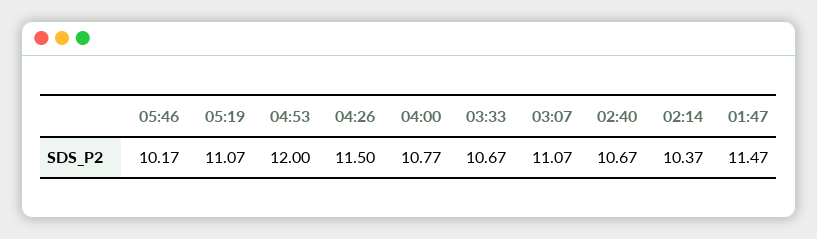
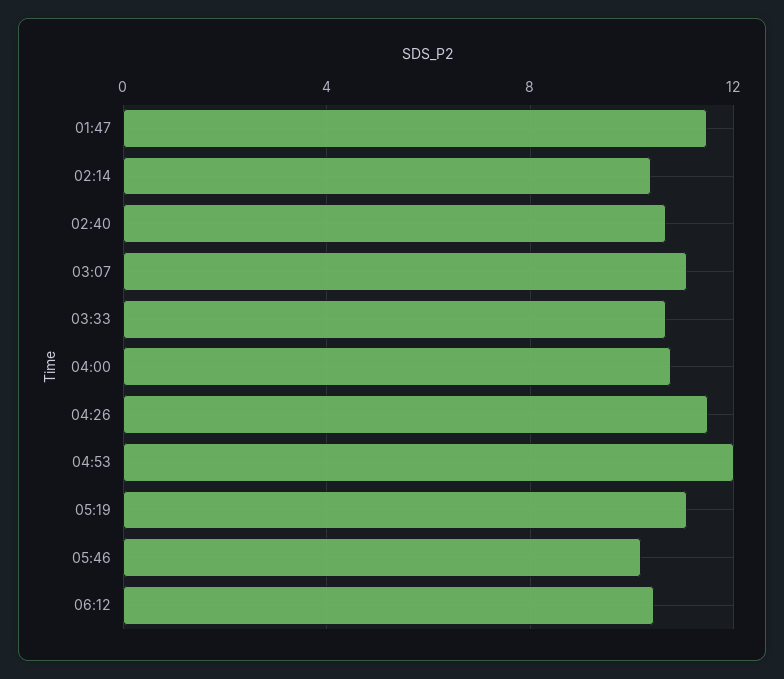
06:12: none -> 10.5

